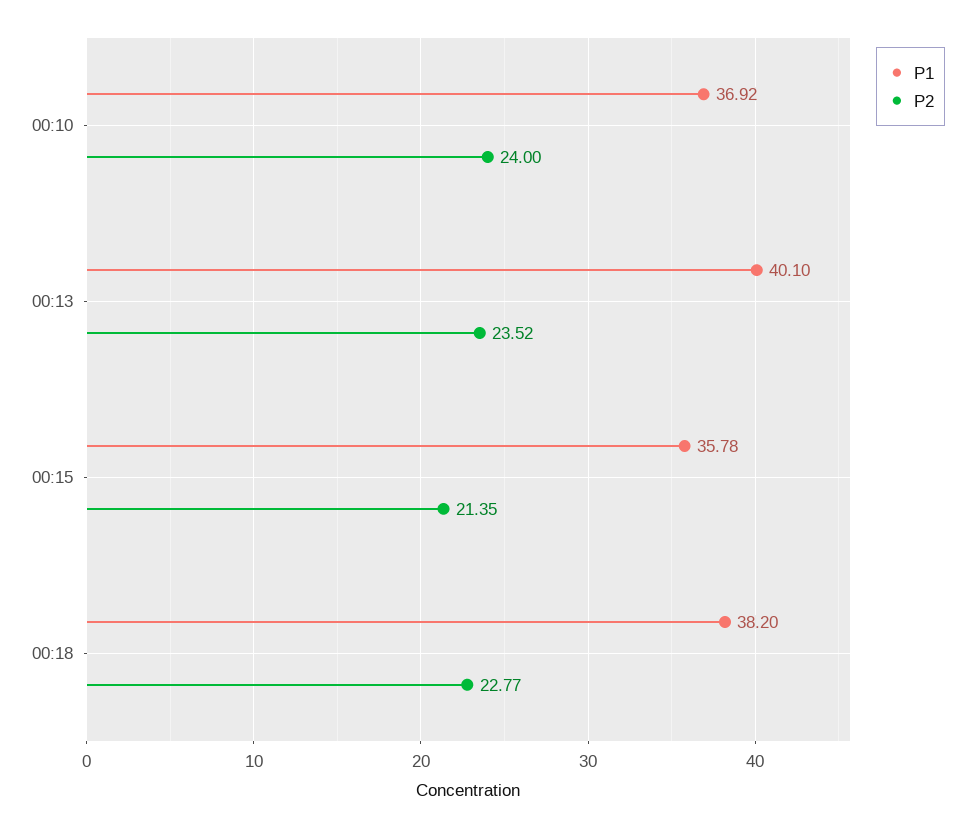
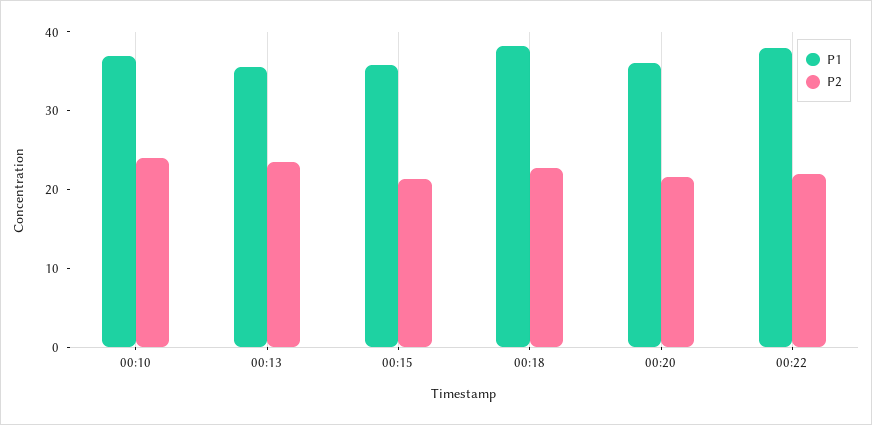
P1, 00:13: 40.1 -> 36
P1, 00:20: none -> 36
P2, 00:20: none -> 22
P1, 00:22: none -> 38
P2, 00:22: none -> 22

